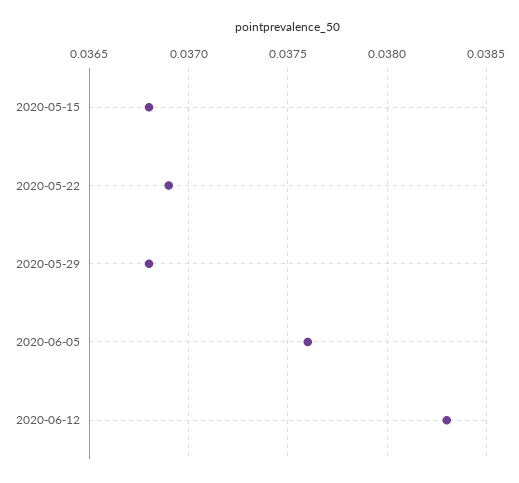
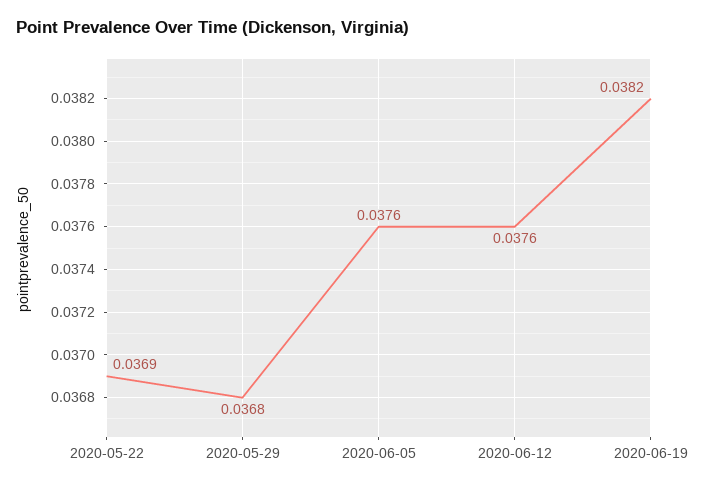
2020-05-15: 0.0368 -> none
2020-06-12: 0.0383 -> 0.0376
2020-06-19: none -> 0.0382

